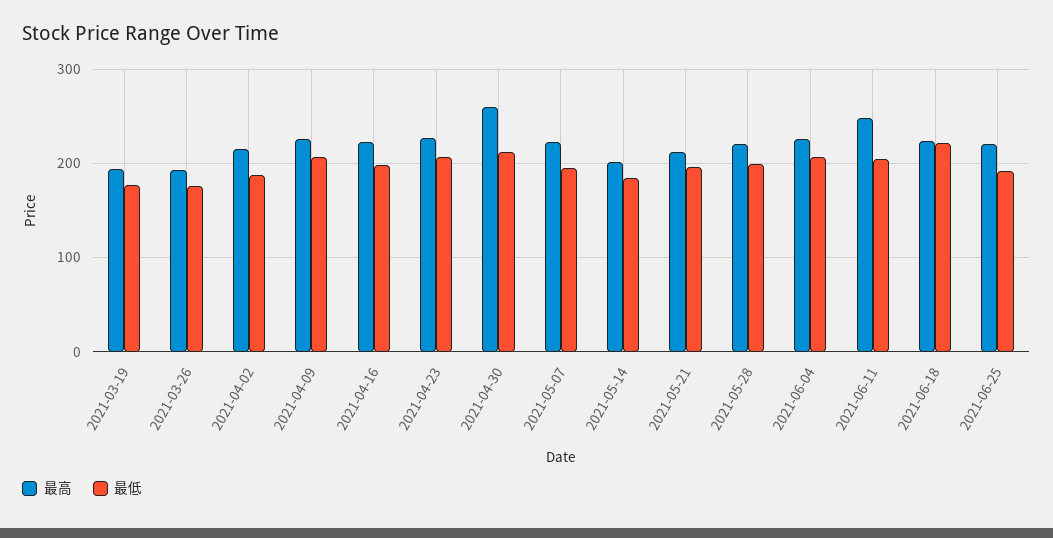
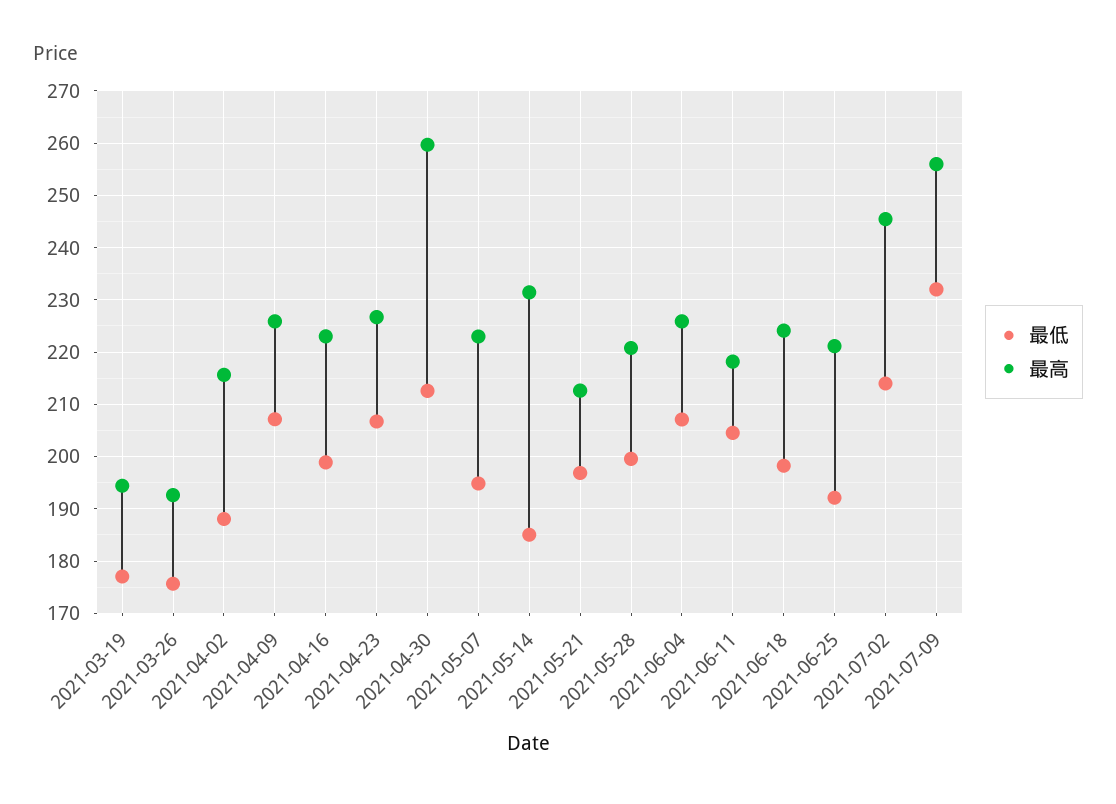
最高, 2021-05-14: 200 -> 232
最高, 2021-06-11: 250 -> 218
最低, 2021-06-18: 220 -> 198
最低, 2021-07-02: none -> 214
最高, 2021-07-02: none -> 246
最低, 2021-07-09: none -> 232
最高, 2021-07-09: none -> 256

